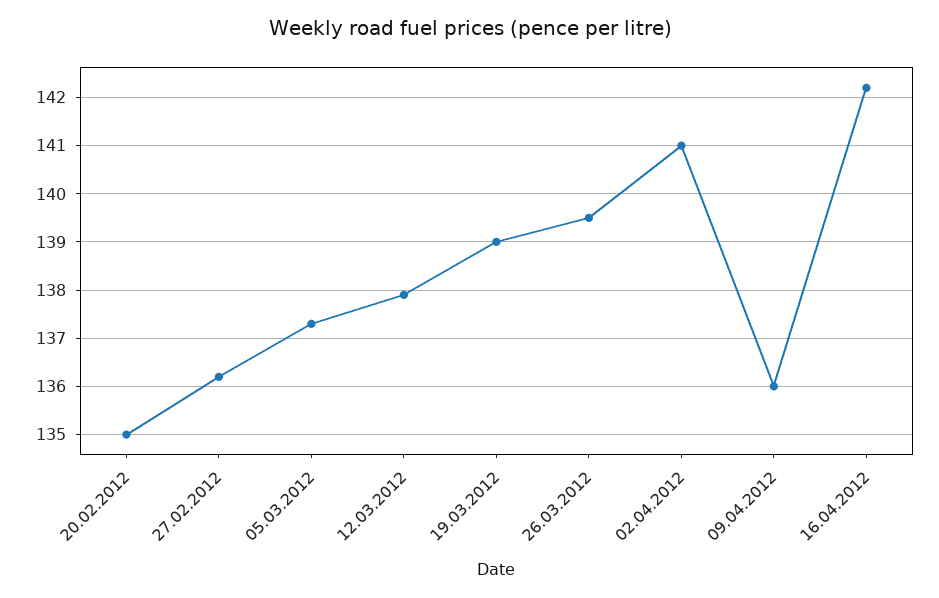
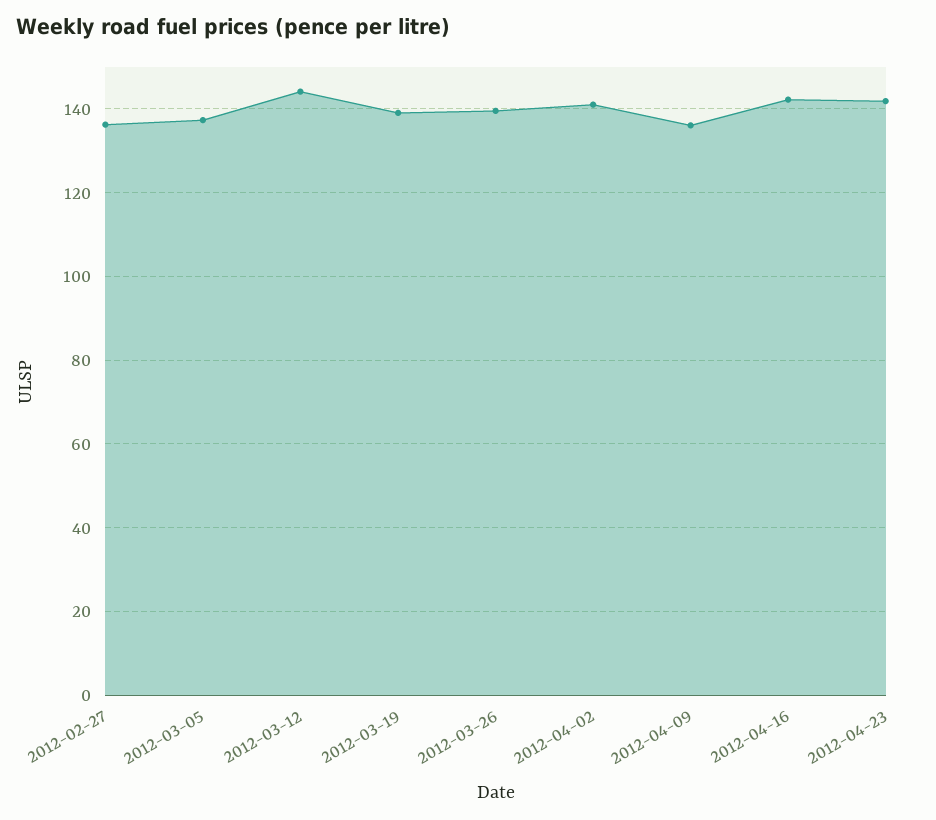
20.02.2012: 135 -> none
12.03.2012: 138 -> 144
2012-04-23: none -> 142

